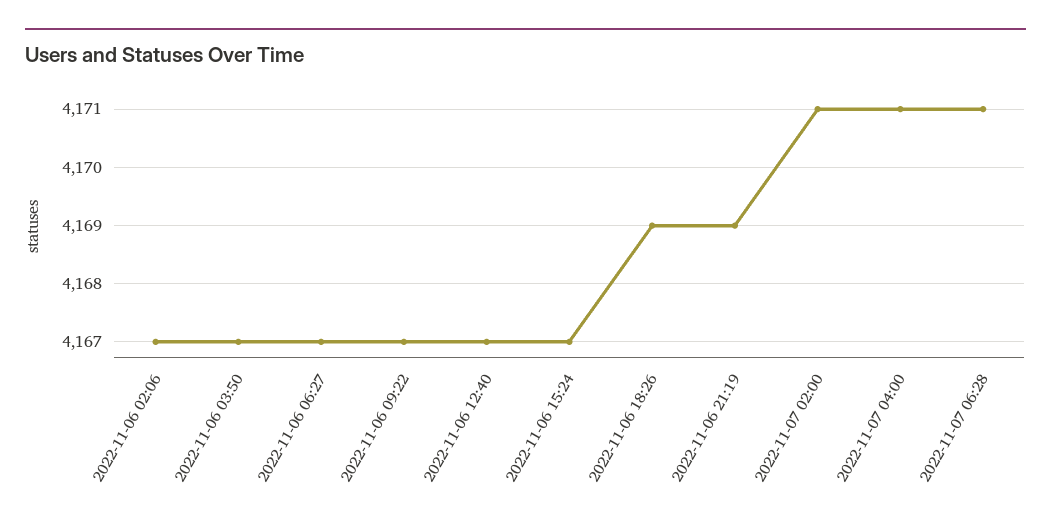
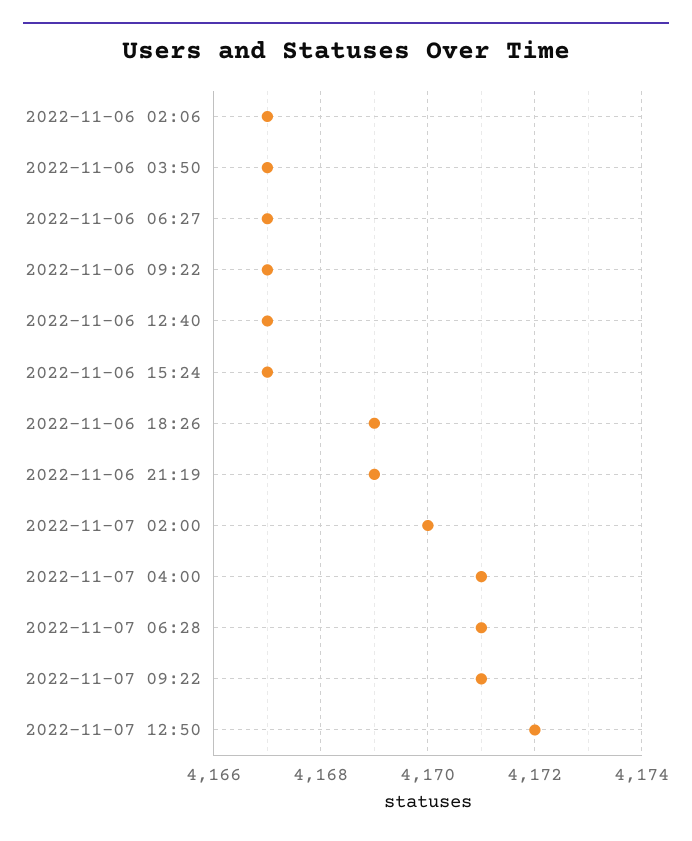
2022-11-07 02:00: 4171 -> 4170
2022-11-07 09:22: none -> 4171
2022-11-07 12:50: none -> 4172

